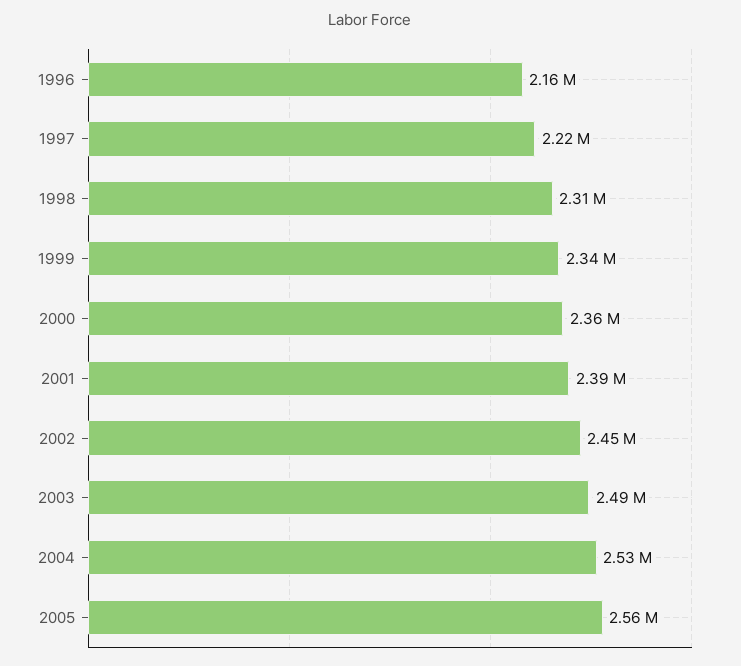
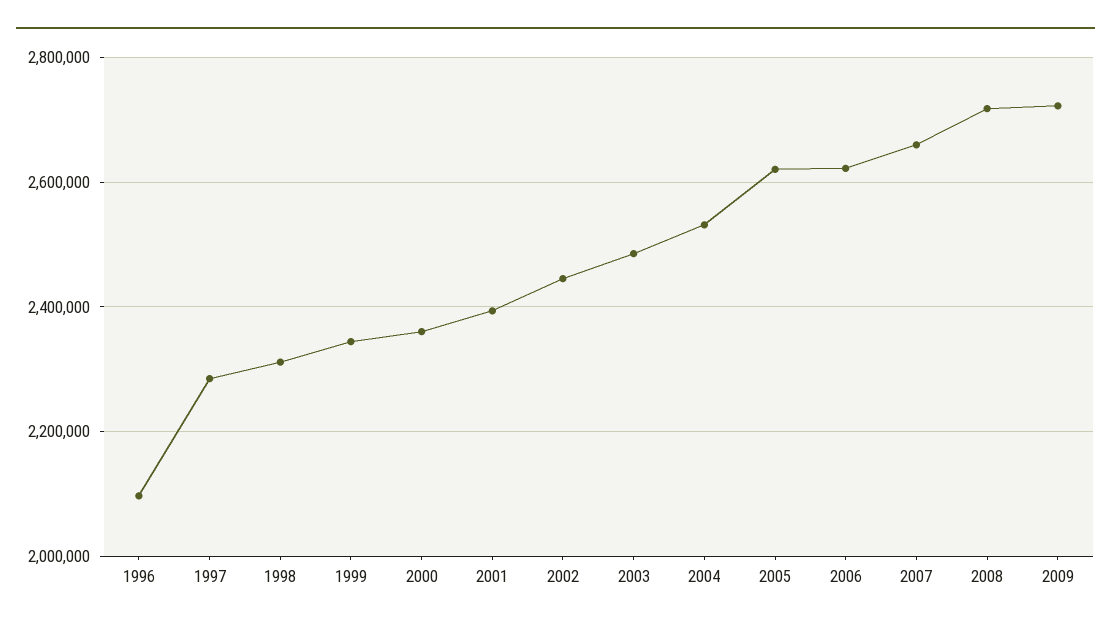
1996: 2160000 -> 2100000
1997: 2220000 -> 2280000
2005: 2560000 -> 2620000
2006: none -> 2620000
2007: none -> 2660000
2008: none -> 2720000
2009: none -> 2720000

